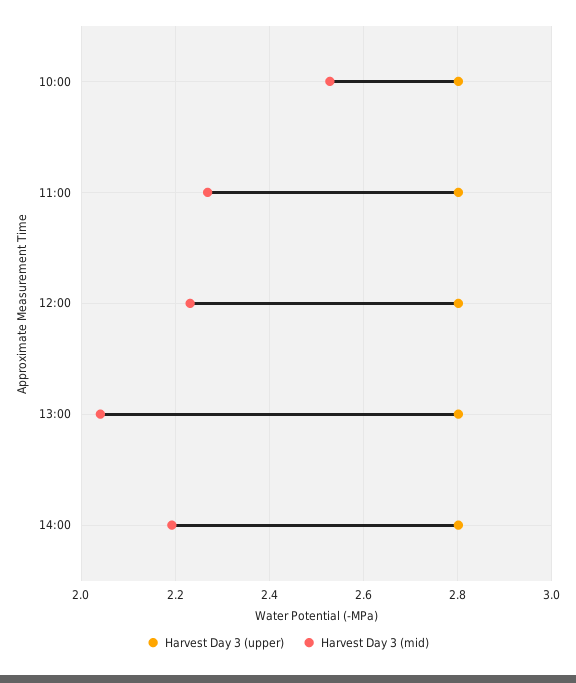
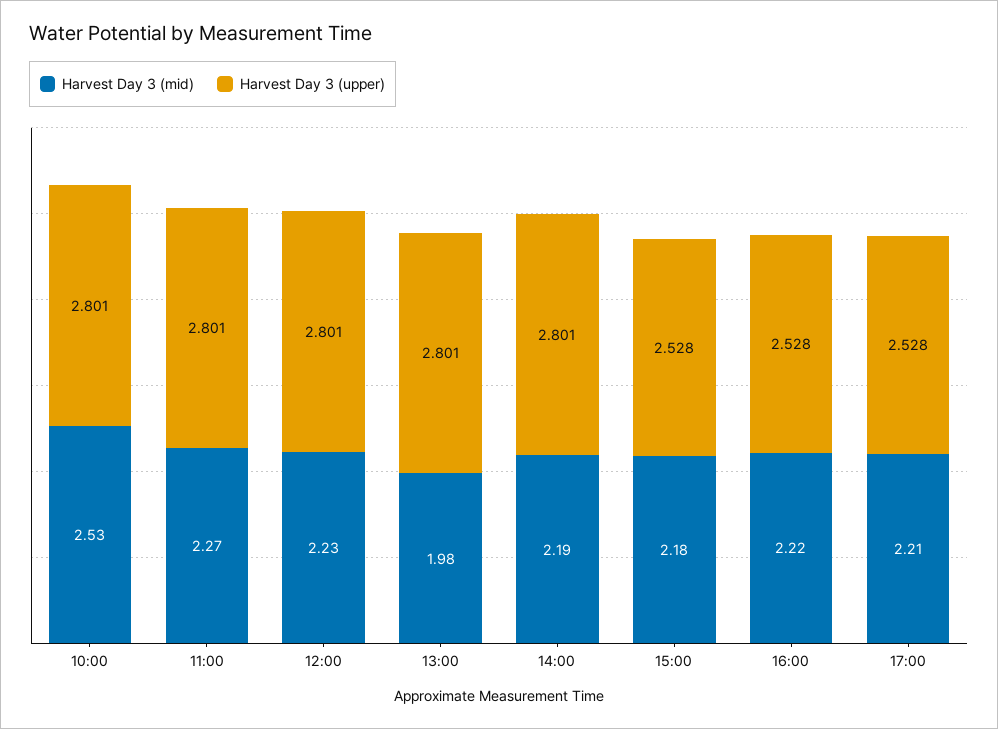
Harvest Day 3 (mid), 13:00: 2.04 -> 1.98
Harvest Day 3 (mid), 15:00: none -> 2.18
Harvest Day 3 (upper), 15:00: none -> 2.528
Harvest Day 3 (mid), 16:00: none -> 2.22
Harvest Day 3 (upper), 16:00: none -> 2.528
Harvest Day 3 (mid), 17:00: none -> 2.21
Harvest Day 3 (upper), 17:00: none -> 2.528

